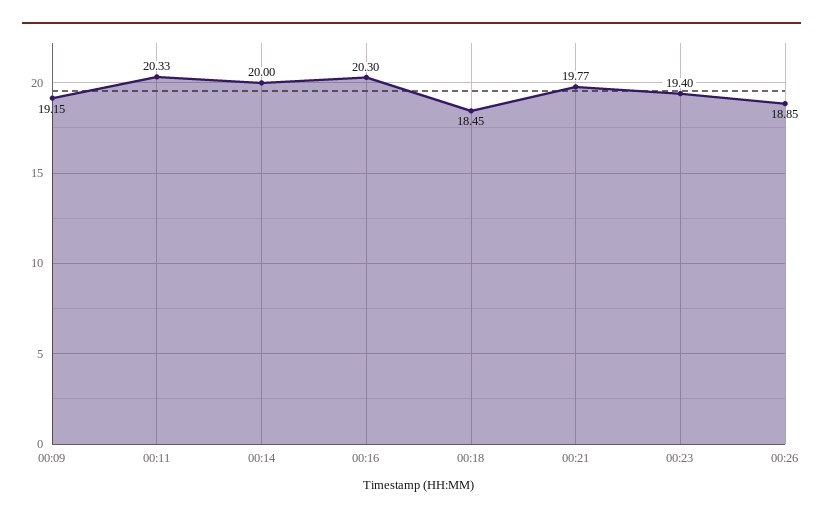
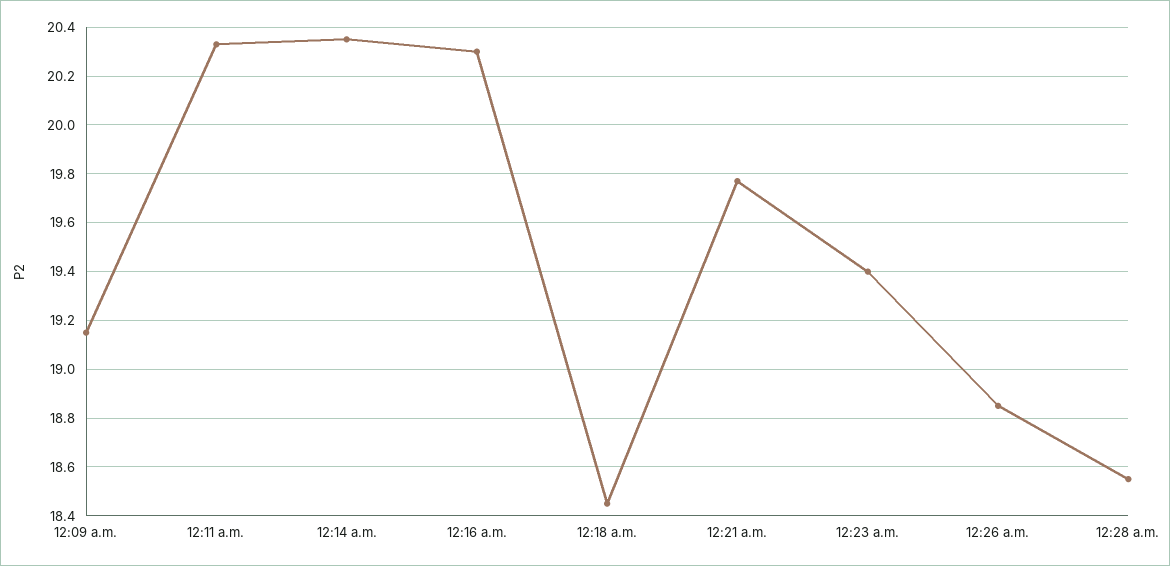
00:14: 20 -> 20.35
12:28 a.m.: none -> 18.55

